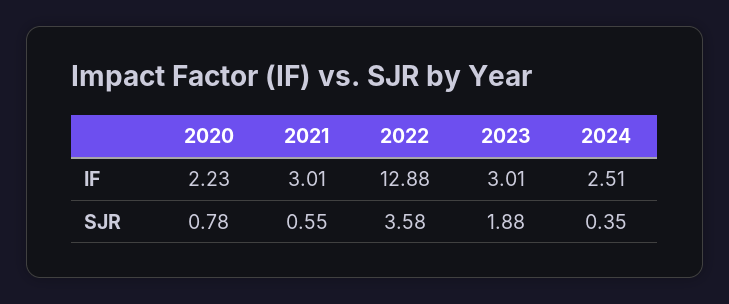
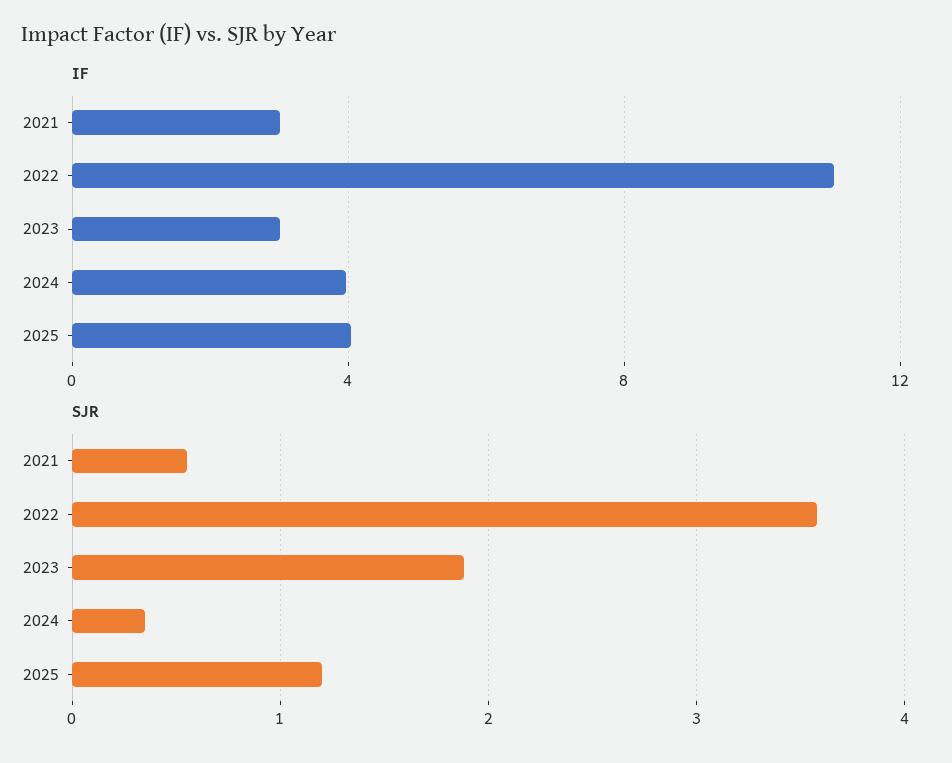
IF, 2020: 2.23 -> none
IF, 2022: 12.88 -> 11
IF, 2024: 2.51 -> 4
SJR, 2020: 0.78 -> none
IF, 2025: none -> 4
SJR, 2025: none -> 1.2

